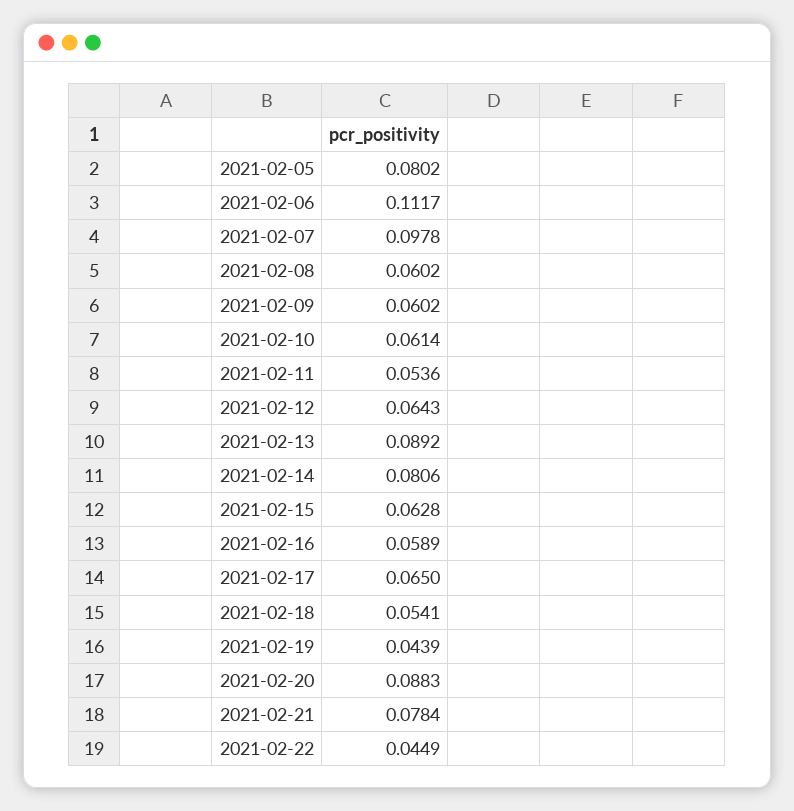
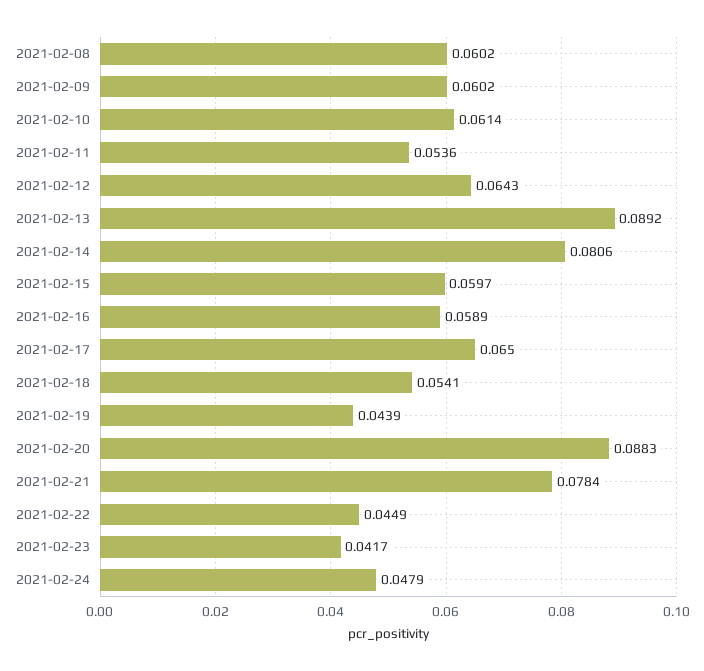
2021-02-05: 0.0802 -> none
2021-02-06: 0.1117 -> none
2021-02-07: 0.0978 -> none
2021-02-15: 0.0628 -> 0.0597
2021-02-23: none -> 0.0417
2021-02-24: none -> 0.0479

